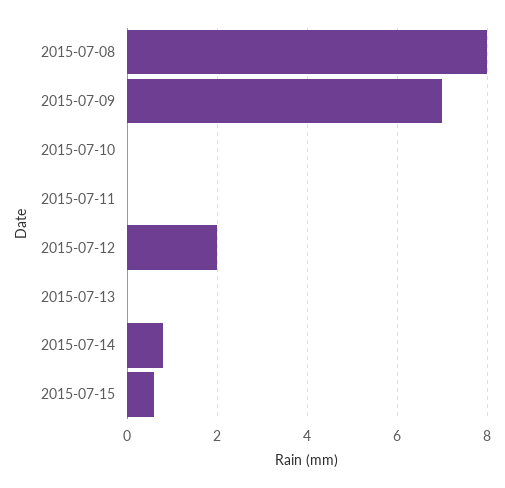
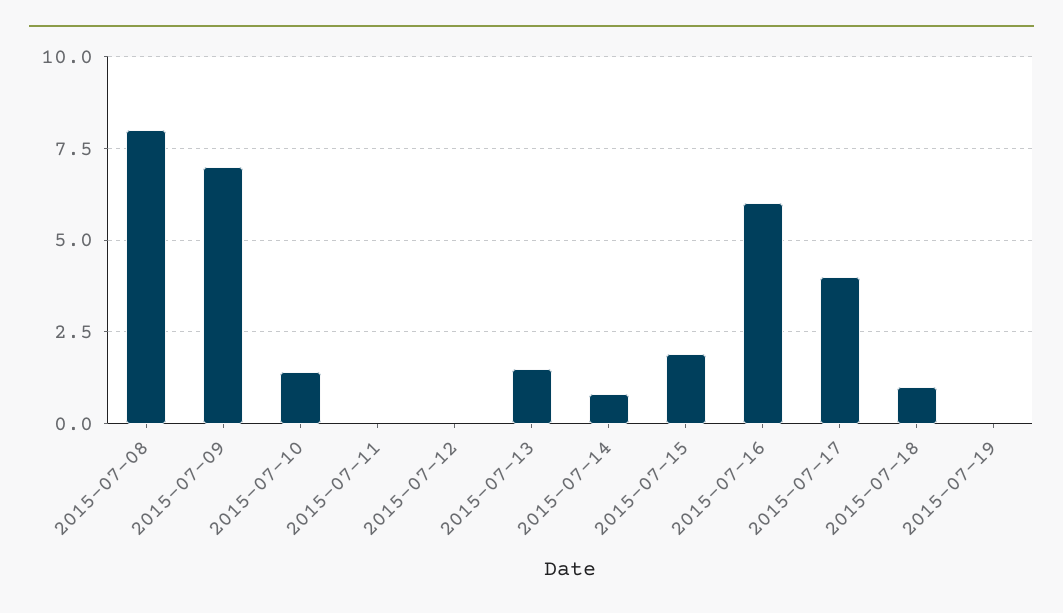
2015-07-10: 0 -> 1.5
2015-07-12: 2 -> 0
2015-07-13: 0 -> 1.5
2015-07-15: 0.5 -> 2
2015-07-16: none -> 6
2015-07-17: none -> 4
2015-07-18: none -> 1
2015-07-19: none -> 0

